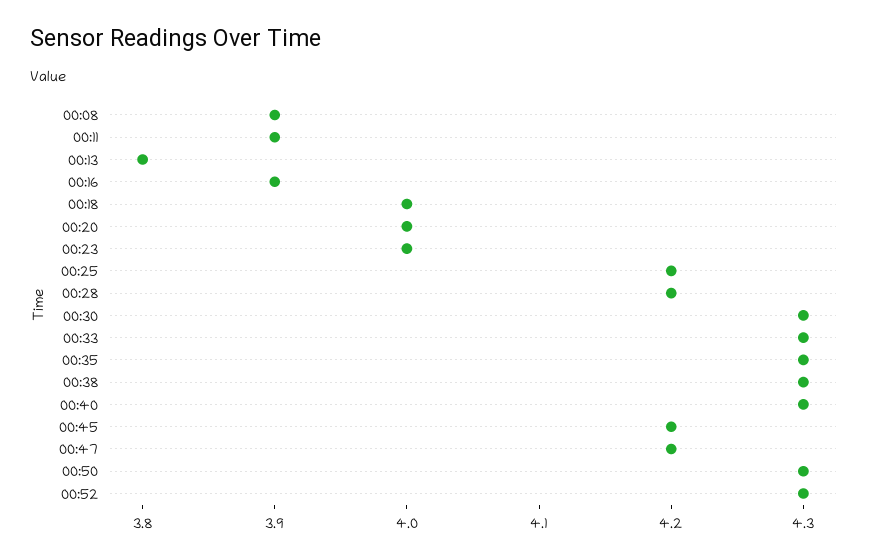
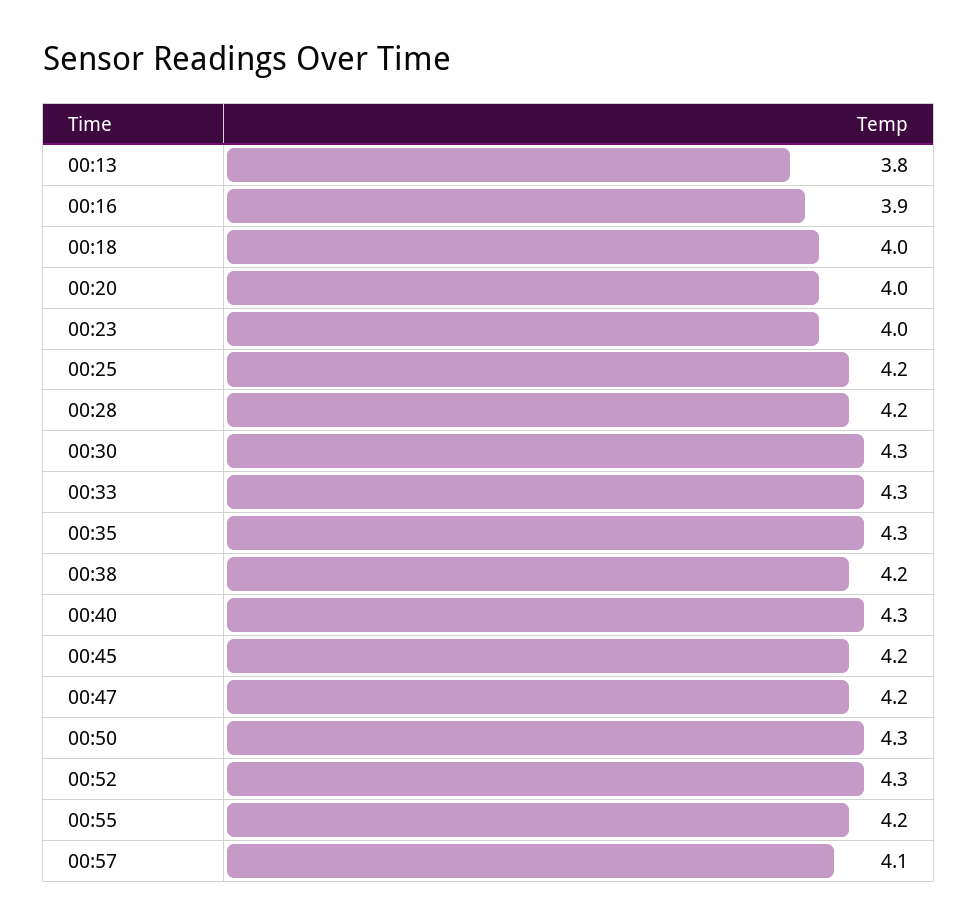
00:08: 3.9 -> none
00:11: 3.9 -> none
00:38: 4.3 -> 4.2
00:55: none -> 4.2
00:57: none -> 4.1

